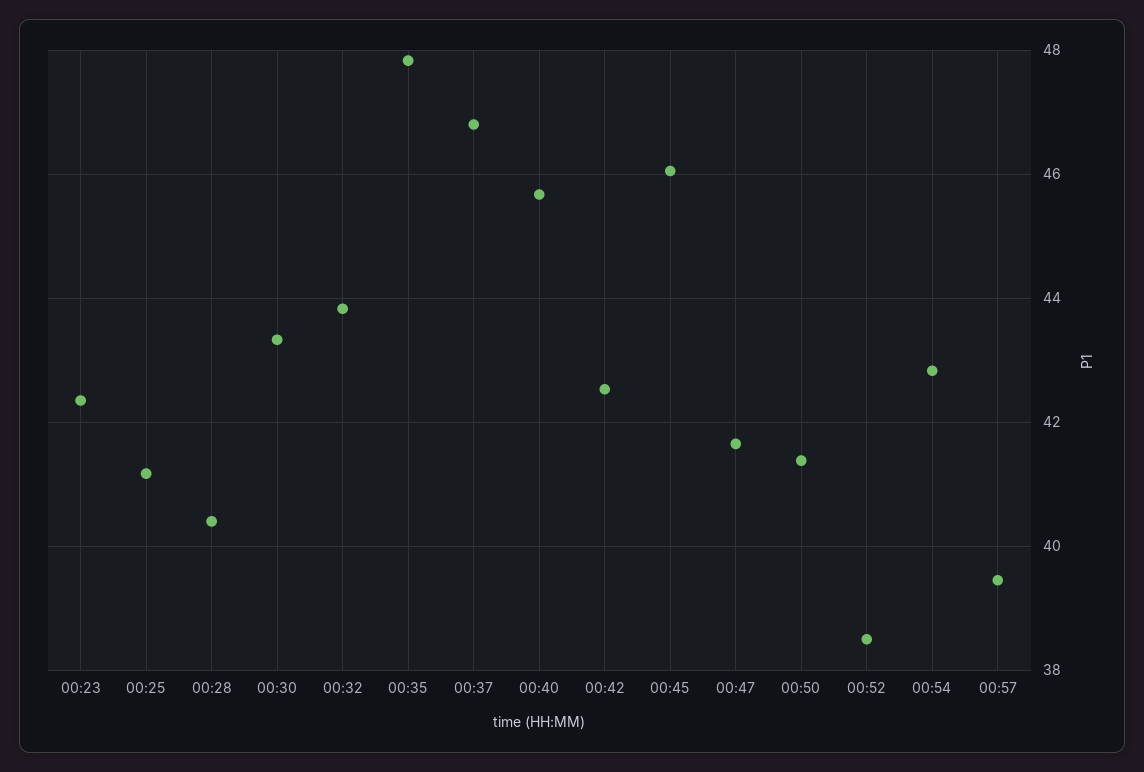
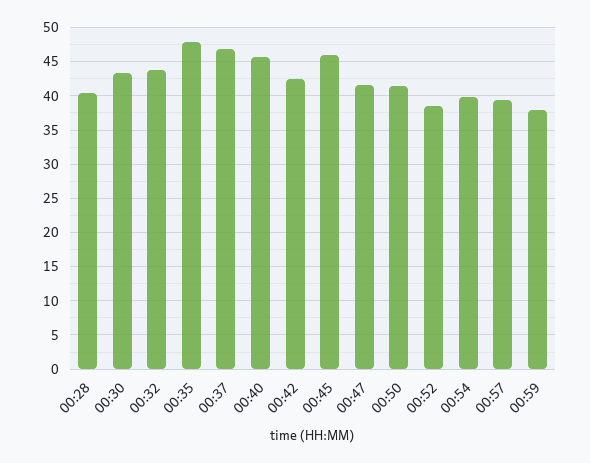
00:23: 42.4 -> none
00:25: 41.2 -> none
00:54: 42.8 -> 40
00:59: none -> 38

